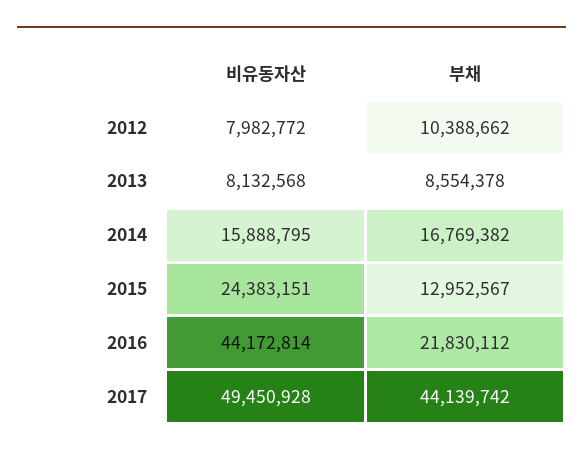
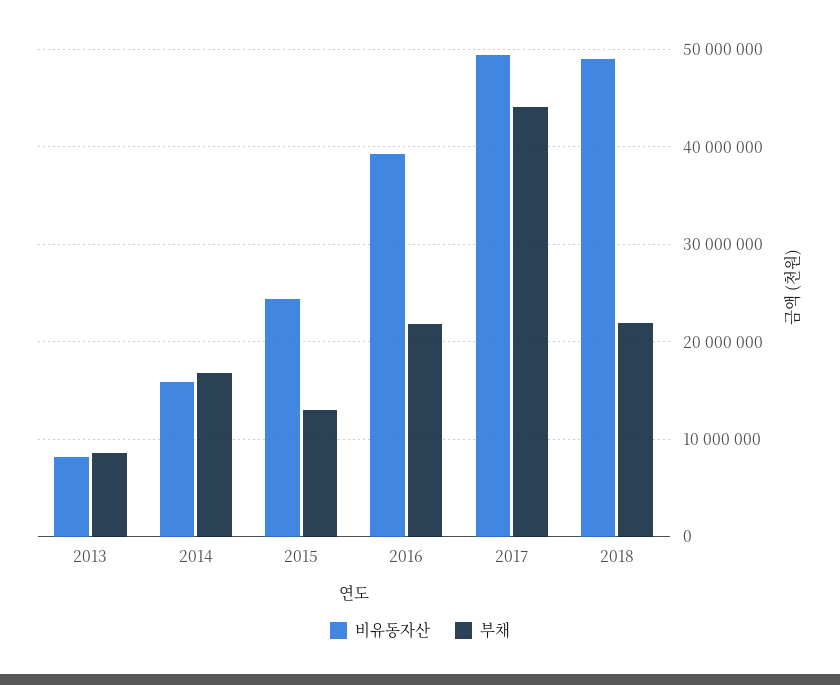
비유동자산, 2012: 7982772 -> none
부채, 2012: 10388662 -> none
비유동자산, 2016: 44172814 -> 39000000
비유동자산, 2018: none -> 49000000
부채, 2018: none -> 22000000

